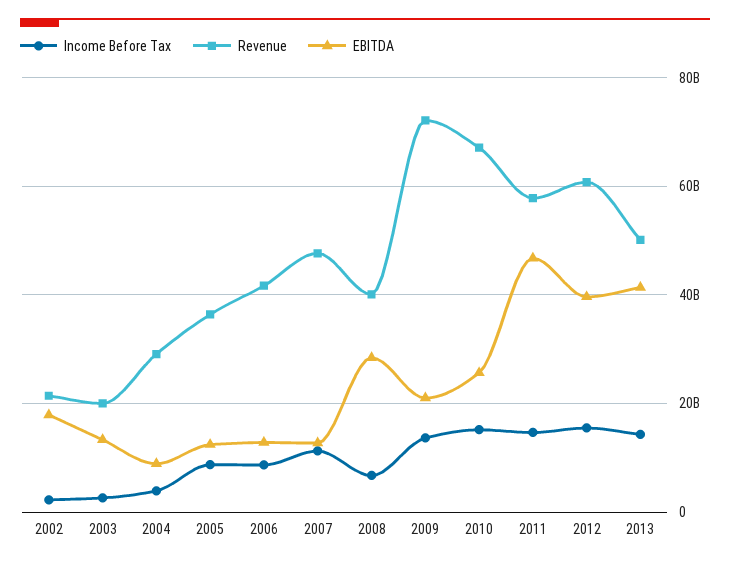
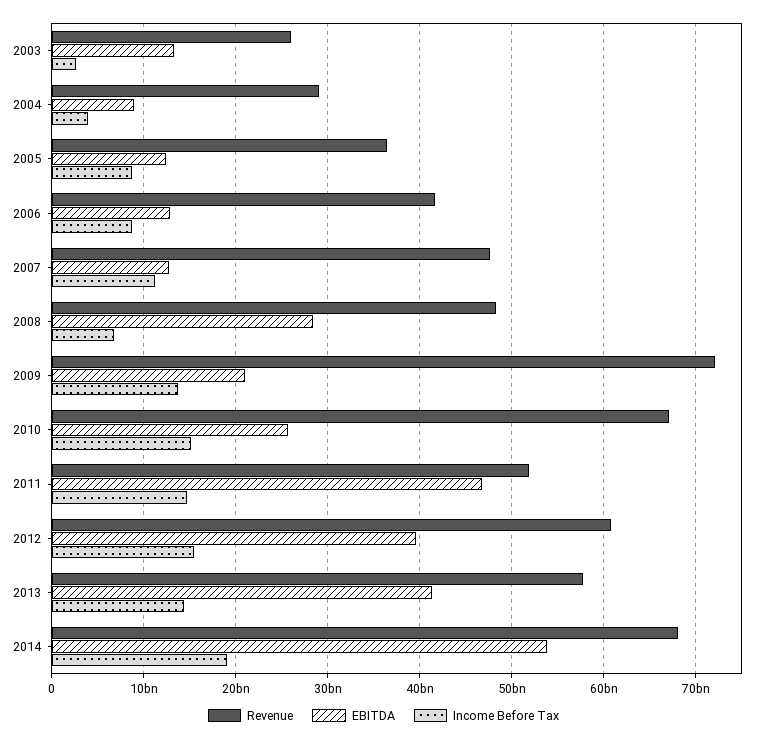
Income Before Tax, 2002: 2000000000 -> none
Revenue, 2002: 22000000000 -> none
EBITDA, 2002: 18000000000 -> none
Revenue, 2003: 20000000000 -> 26000000000
Revenue, 2008: 40000000000 -> 48000000000
Revenue, 2011: 58000000000 -> 52000000000
Revenue, 2013: 50000000000 -> 58000000000
Revenue, 2014: none -> 68000000000
EBITDA, 2014: none -> 54000000000
Income Before Tax, 2014: none -> 19000000000

